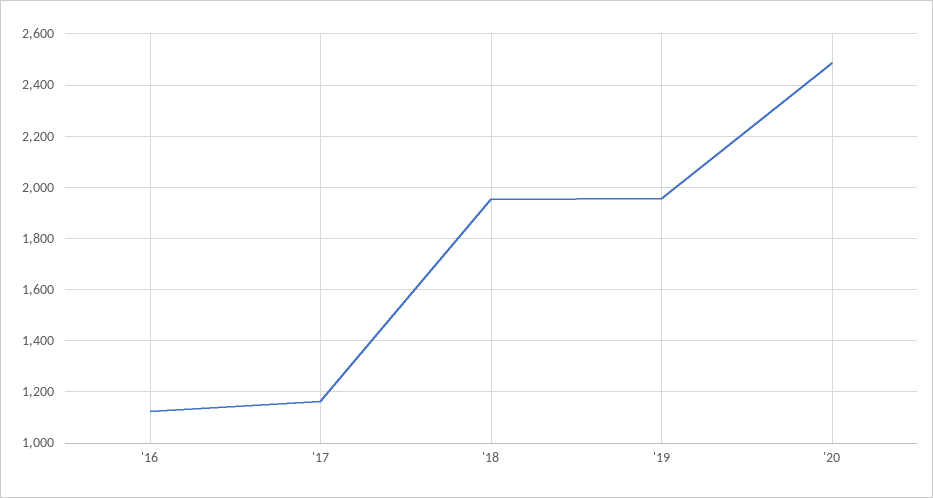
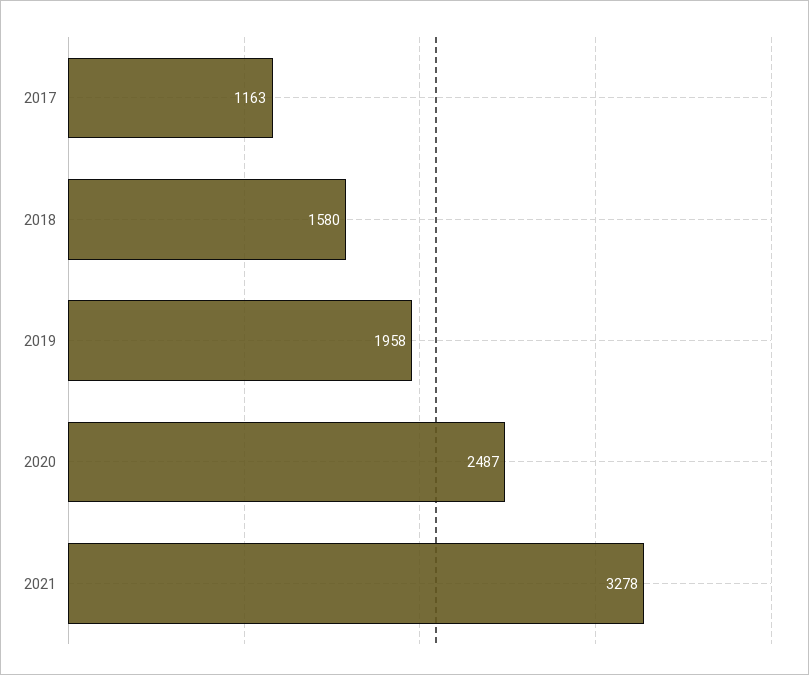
'16: 1125 -> none
'18: 1950 -> 1580
2021: none -> 3278

